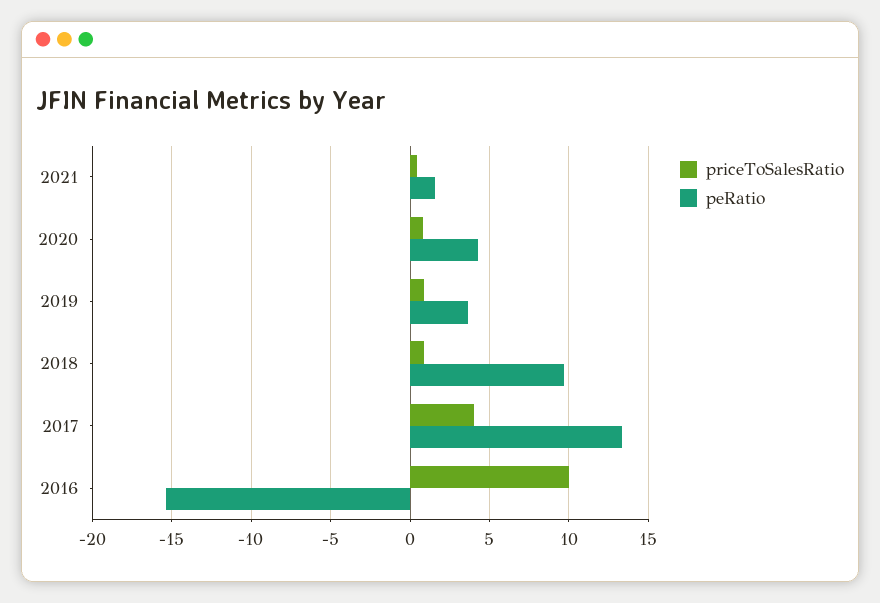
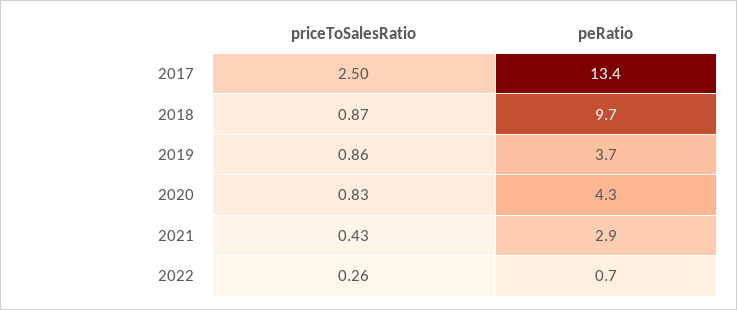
peRatio, 2021: 1.5 -> 2.9
priceToSalesRatio, 2017: 4 -> 2.5
priceToSalesRatio, 2016: 10 -> none
peRatio, 2016: -15.5 -> none
priceToSalesRatio, 2022: none -> 0.26
peRatio, 2022: none -> 0.7

